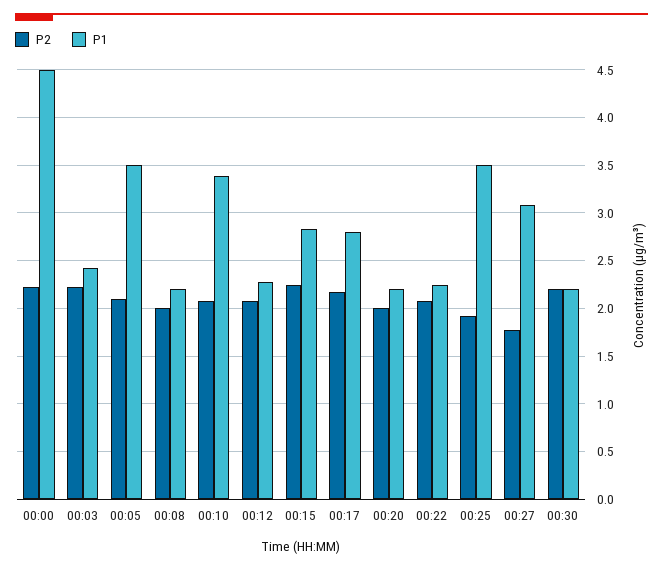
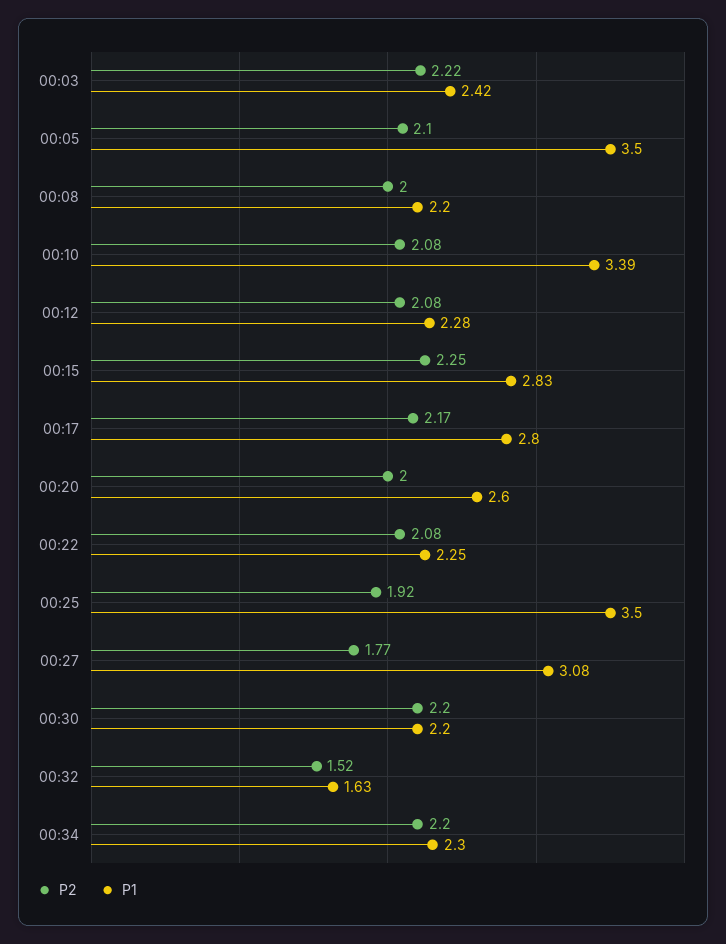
P2, 00:00: 2.2 -> none
P1, 00:00: 4.5 -> none
P1, 00:20: 2.2 -> 2.6
P2, 00:32: none -> 1.52
P1, 00:32: none -> 1.63
P2, 00:34: none -> 2.2
P1, 00:34: none -> 2.3

